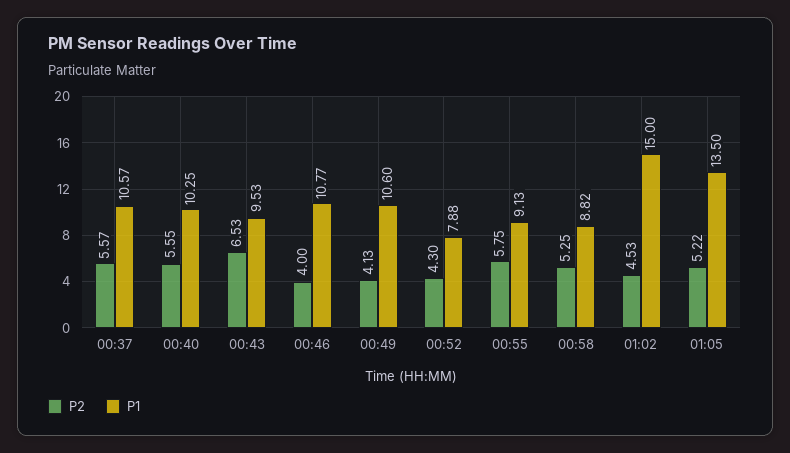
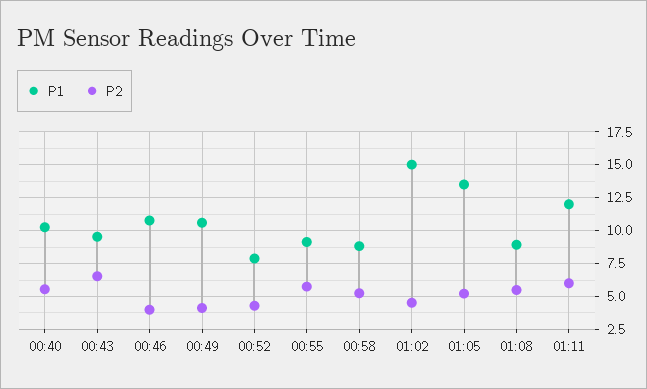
P2, 00:37: 5.57 -> none
P1, 00:37: 10.57 -> none
P1, 01:08: none -> 9
P2, 01:08: none -> 5.5
P1, 01:11: none -> 12
P2, 01:11: none -> 6

